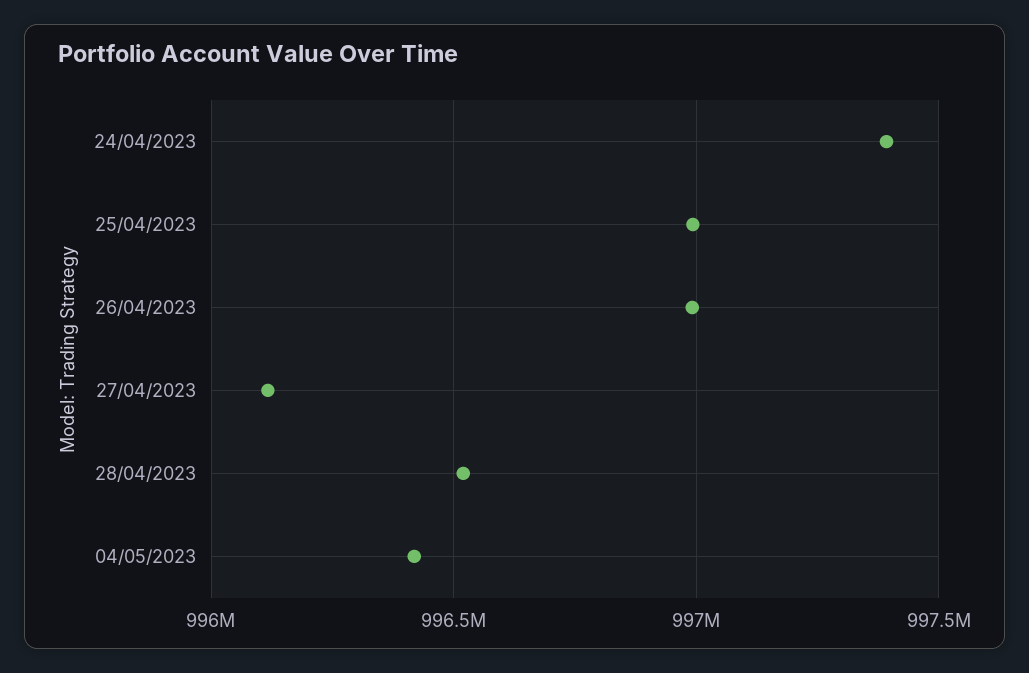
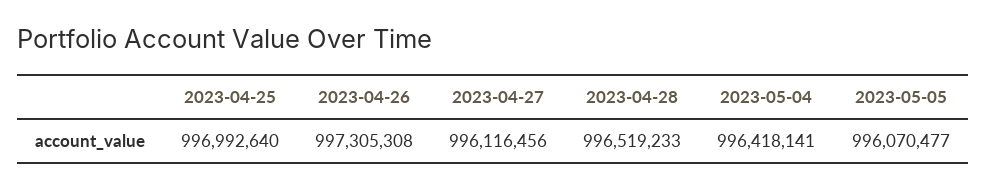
24/04/2023: 997400000 -> none
26/04/2023: 997000000 -> 997305308
2023-05-05: none -> 996070477

